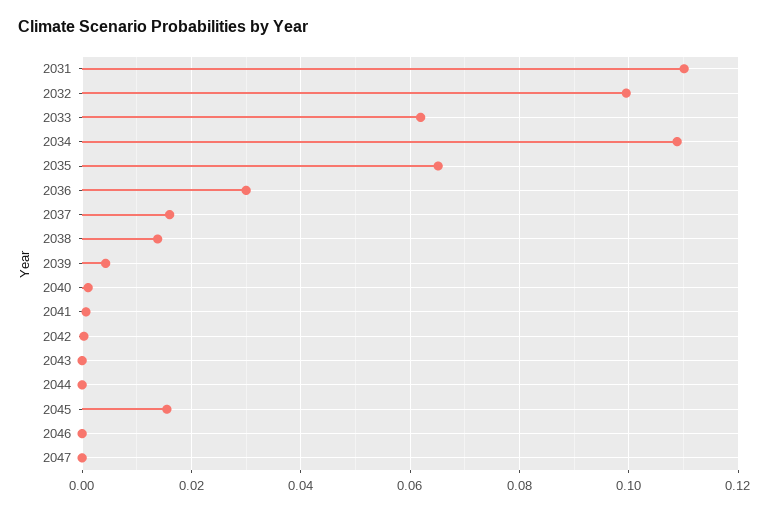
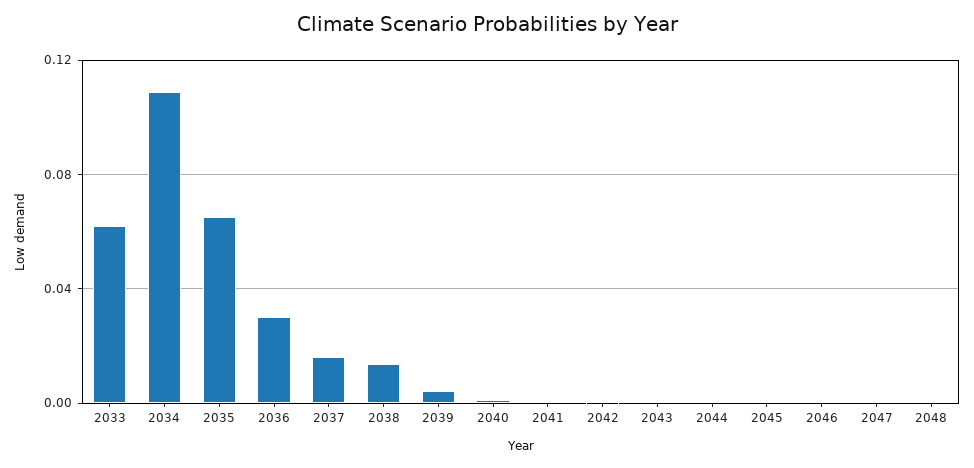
2031: 0.11 -> none
2032: 0.1 -> none
2045: 0.016 -> 0
2048: none -> 0

